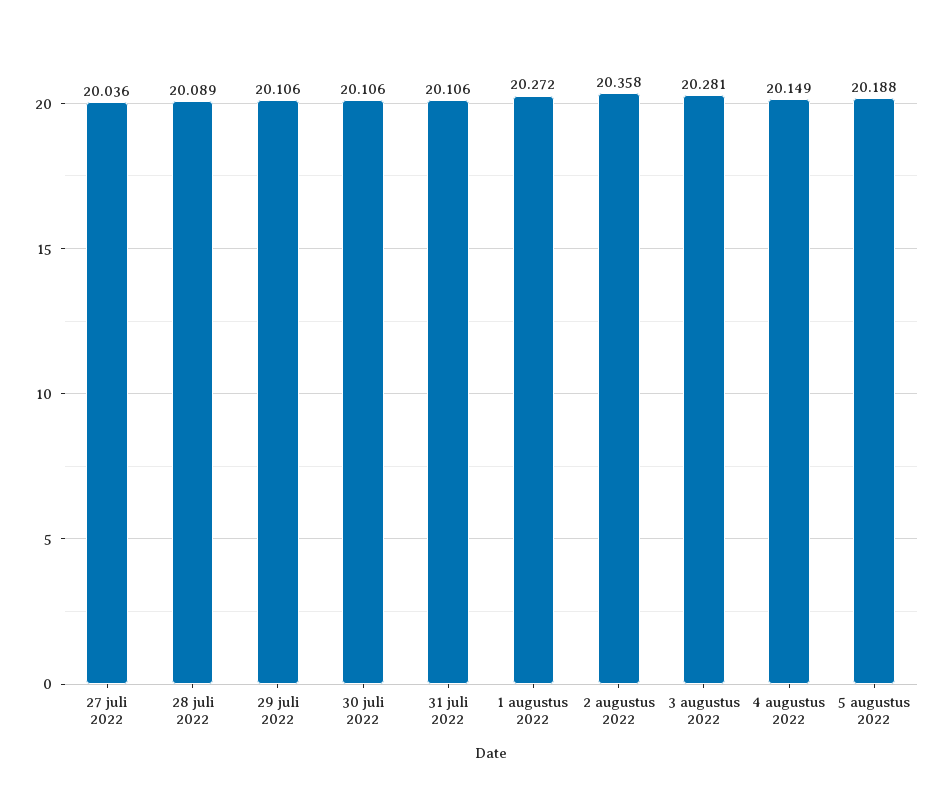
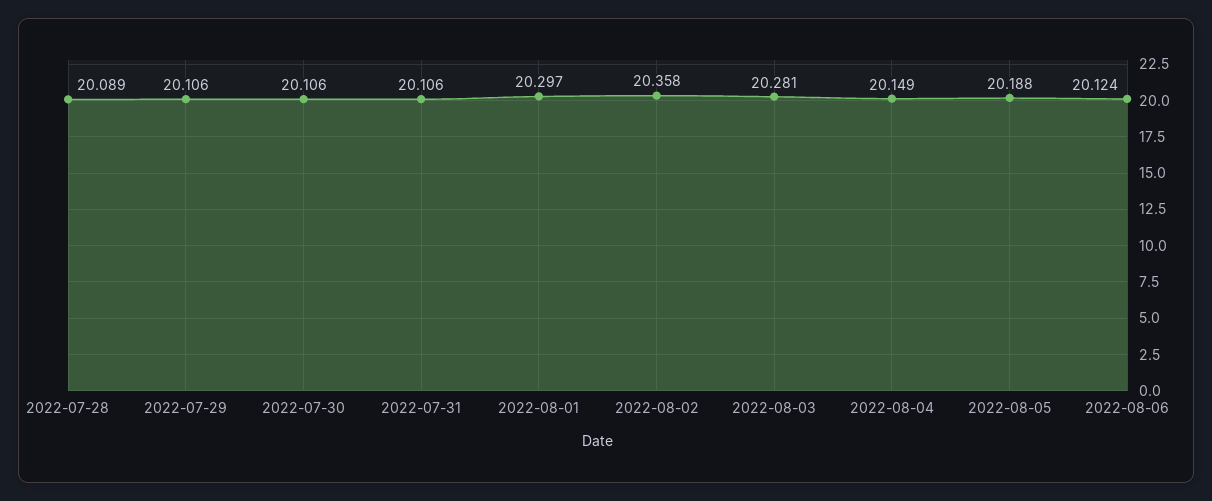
27 juli 2022: 20.036 -> none
1 augustus 2022: 20.272 -> 20.297
2022-08-06: none -> 20.124

